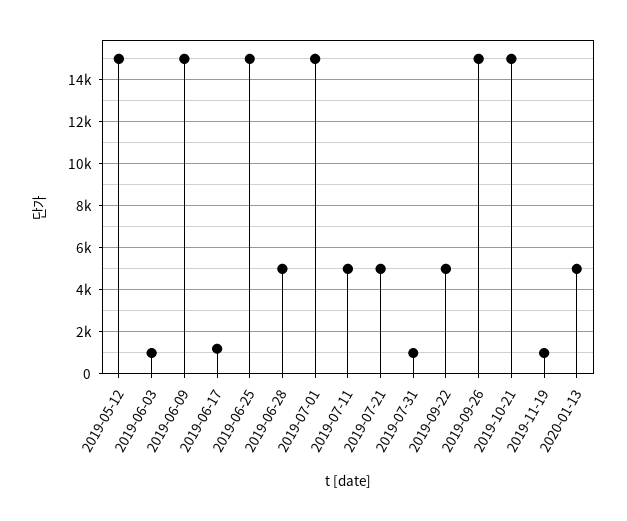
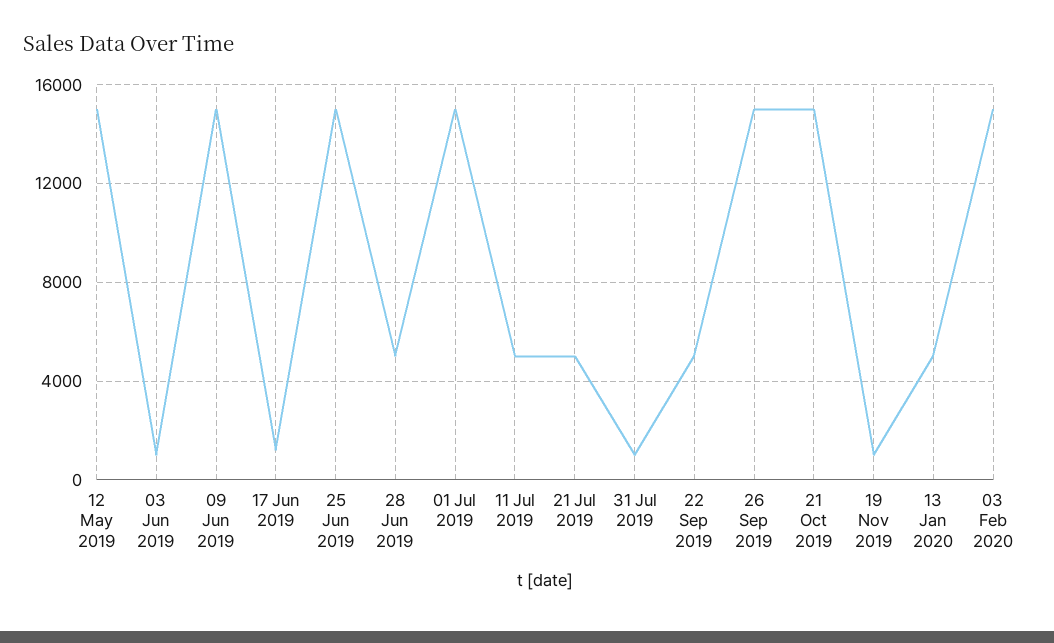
03 Feb 2020: none -> 15000

